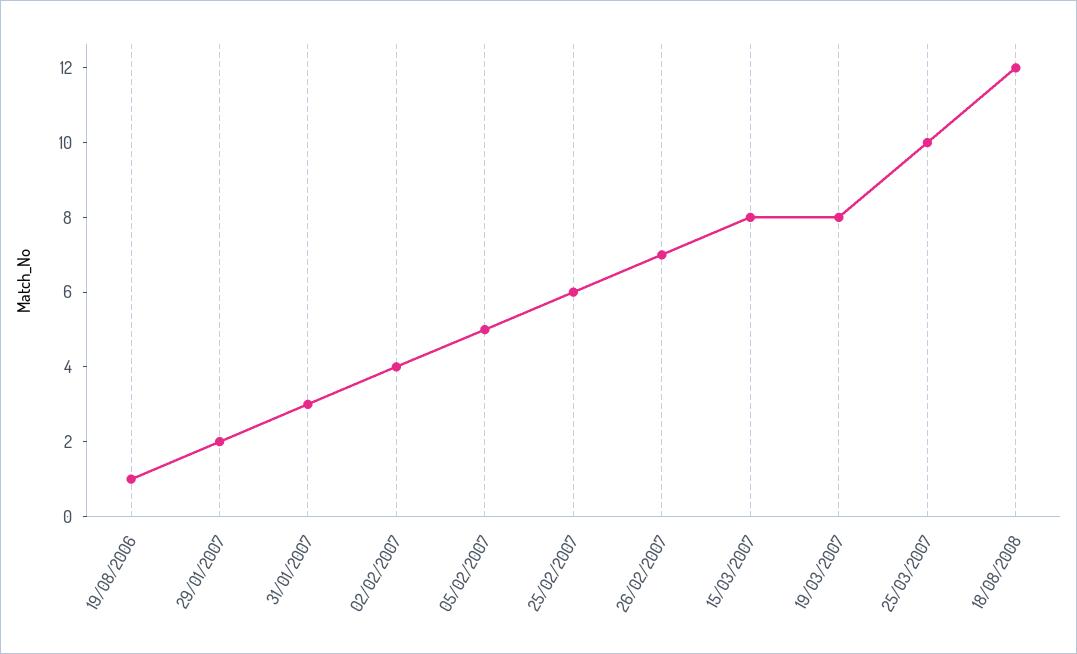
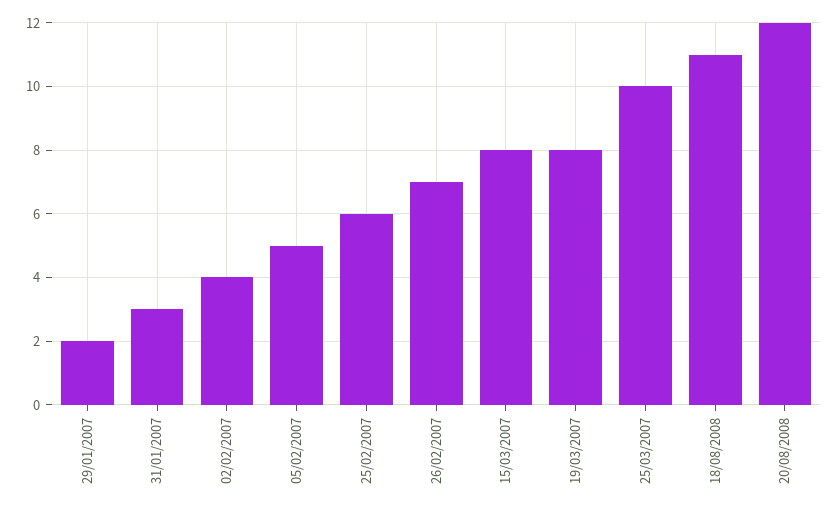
19/08/2006: 1 -> none
18/08/2008: 12 -> 11
20/08/2008: none -> 12

